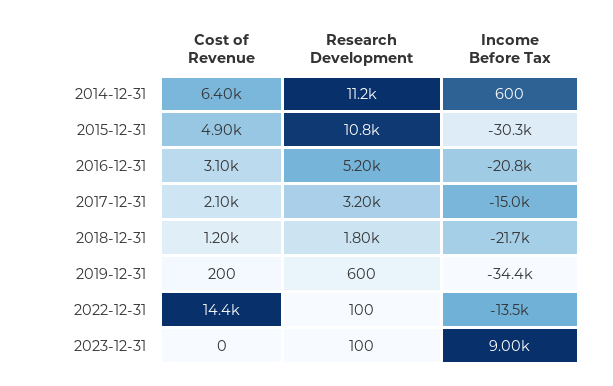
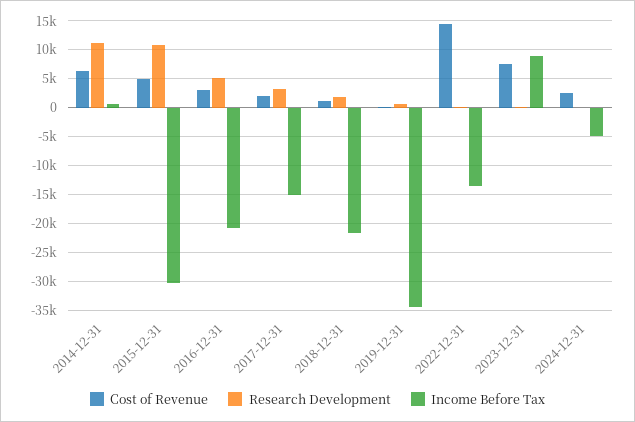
Cost of Revenue, 2023-12-31: 0 -> 7500
Cost of Revenue, 2024-12-31: none -> 2500
Research Development, 2024-12-31: none -> 0
Income Before Tax, 2024-12-31: none -> -5000

